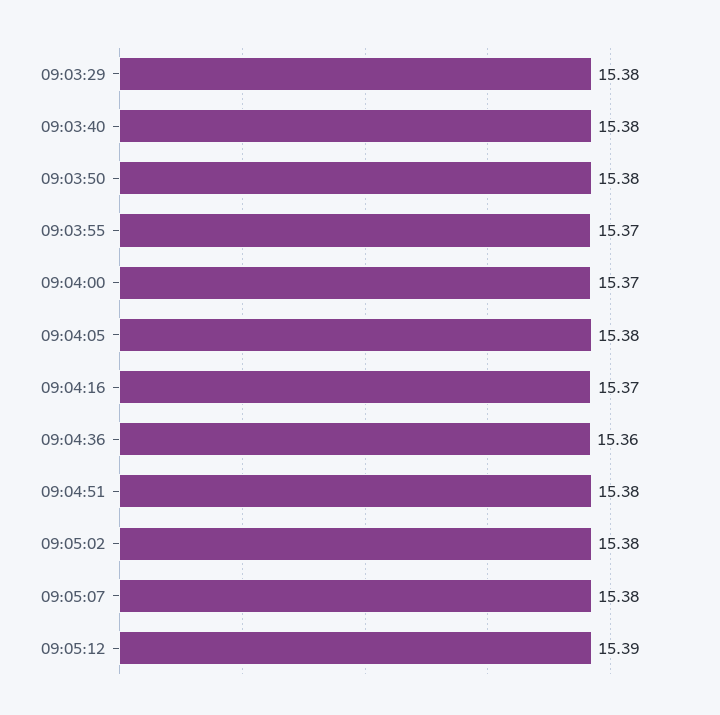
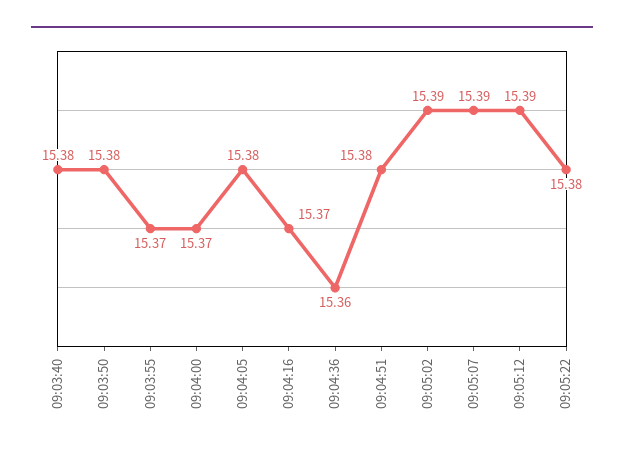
09:03:29: 15.38 -> none
09:05:02: 15.38 -> 15.39
09:05:07: 15.38 -> 15.39
09:05:22: none -> 15.38

